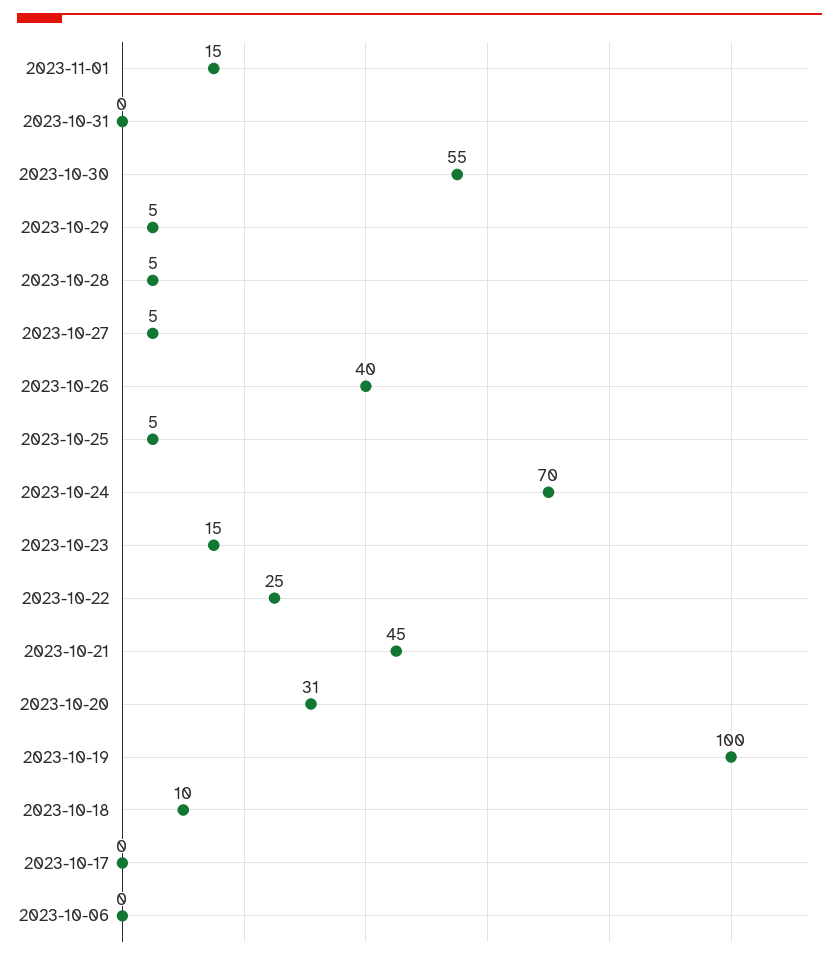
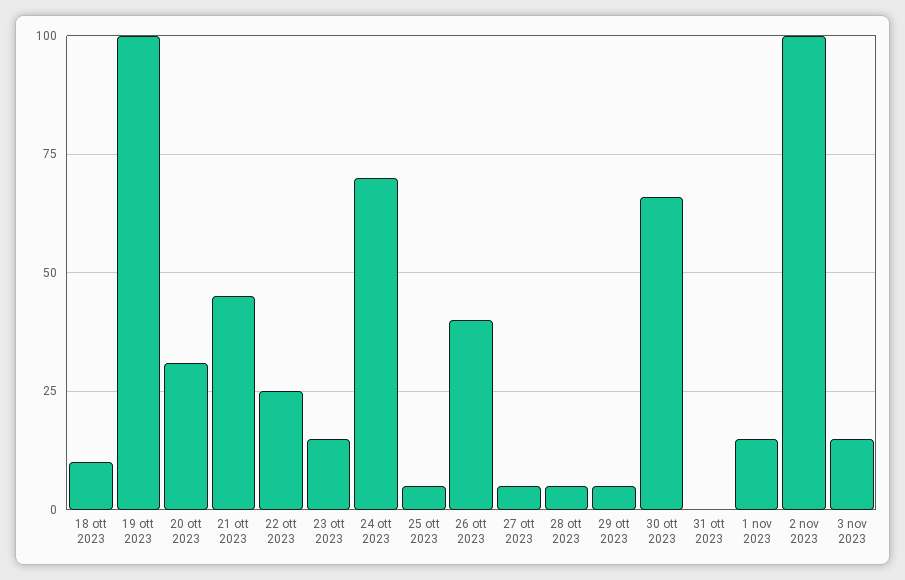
2023-10-30: 55 -> 65
2023-10-17: 0 -> none
2023-10-06: 0 -> none
2 nov 2023: none -> 100
3 nov 2023: none -> 15

